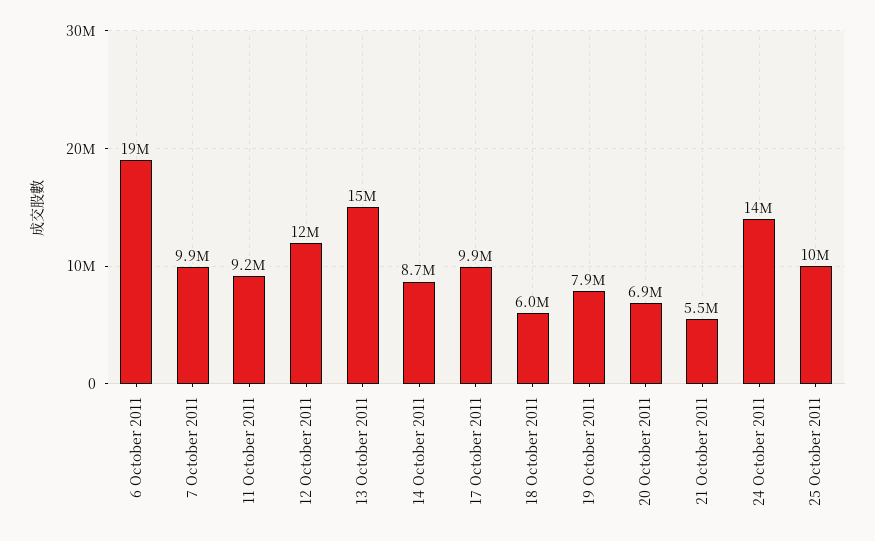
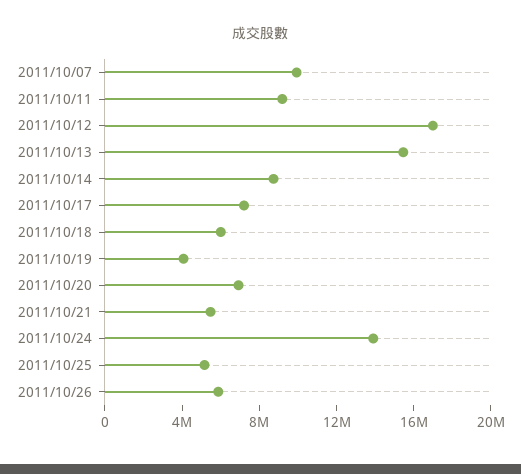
6 October 2011: 19000000 -> none
12 October 2011: 12000000 -> 17000000
17 October 2011: 9900000 -> 7000000
19 October 2011: 7900000 -> 4000000
25 October 2011: 10000000 -> 5000000
2011/10/26: none -> 6000000

